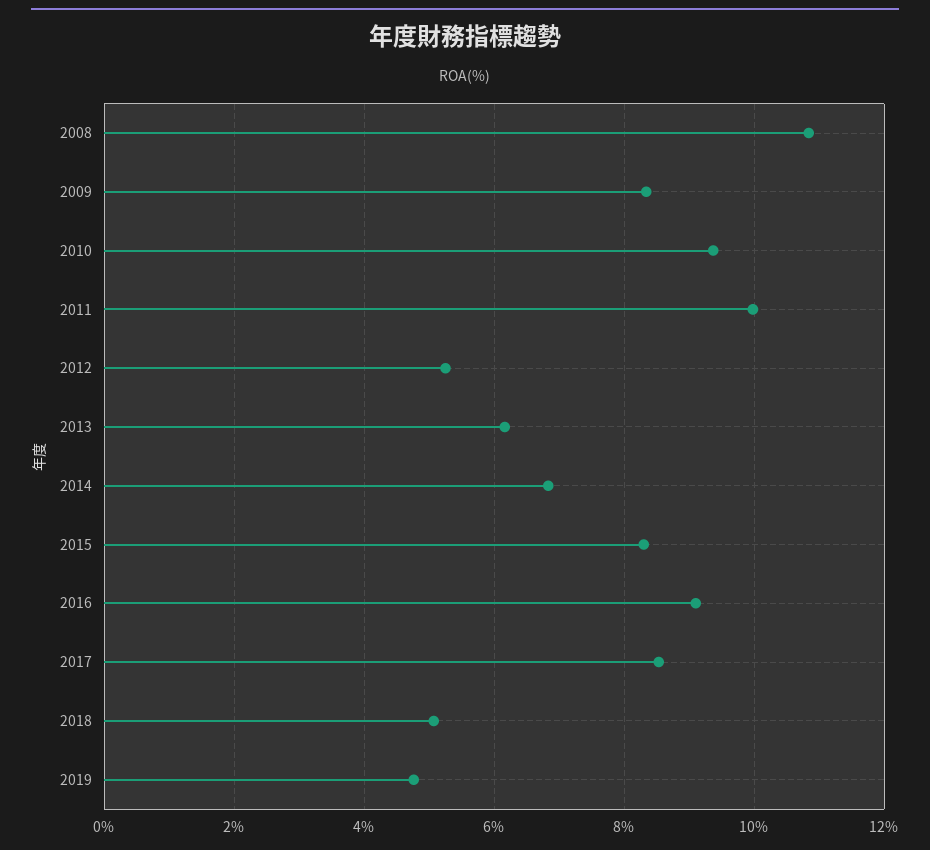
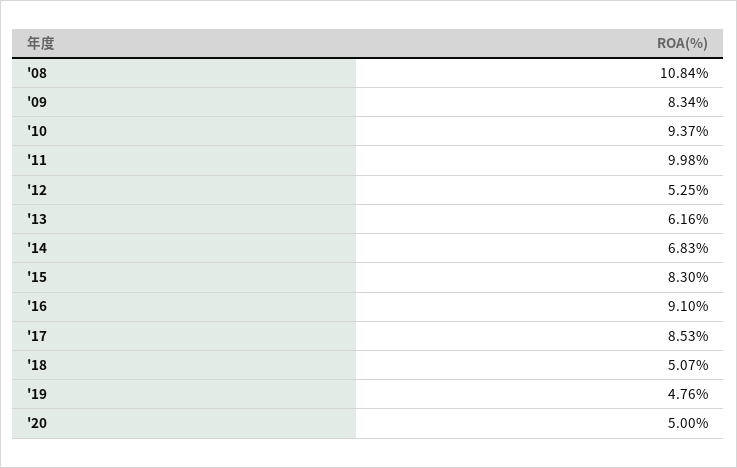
'20: none -> 5

